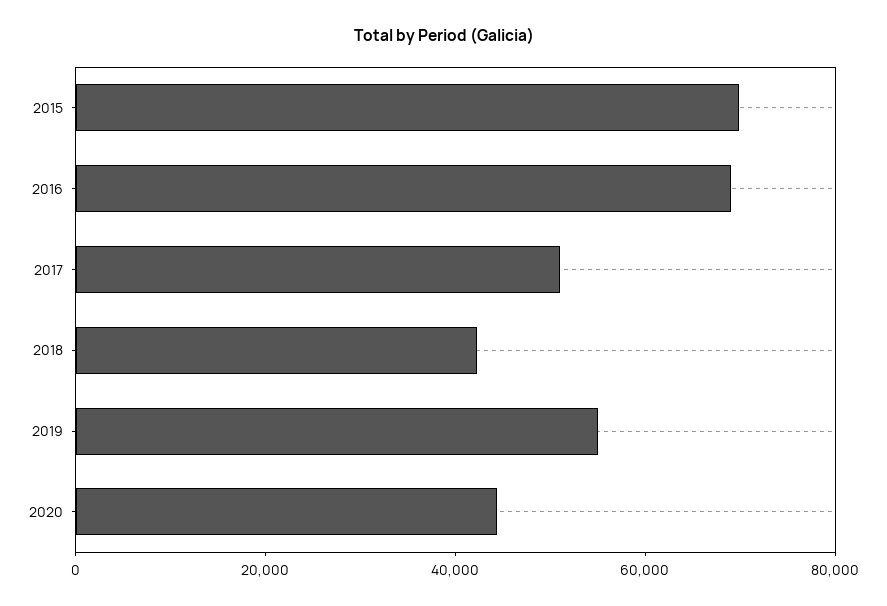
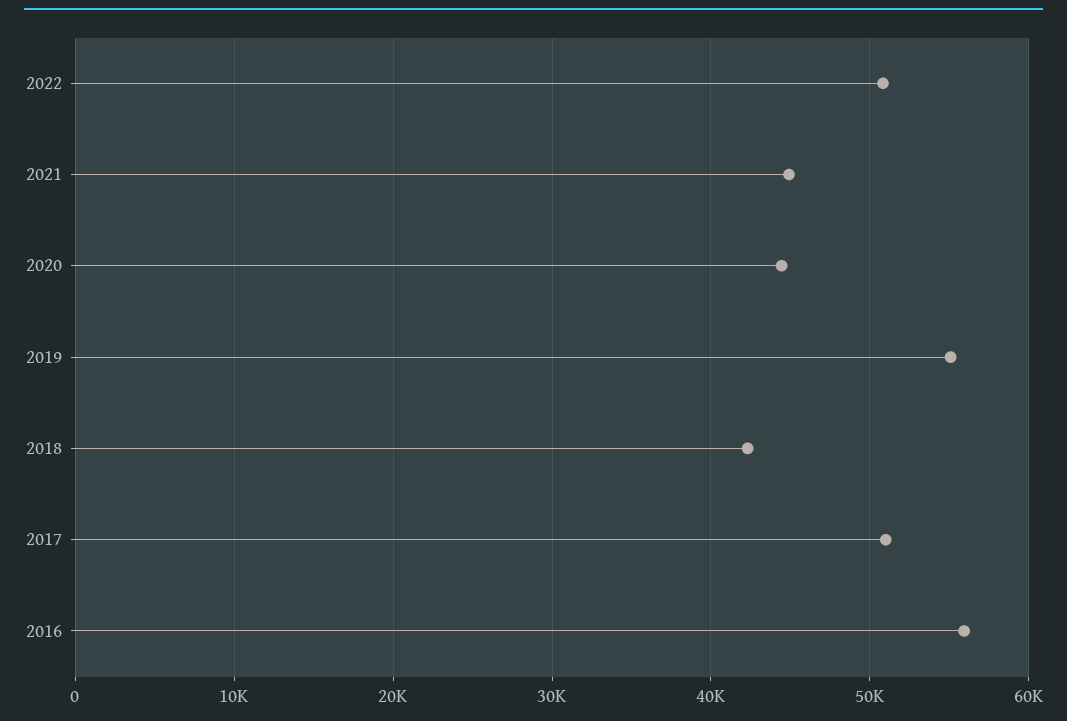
2015: 70000 -> none
2016: 70000 -> 56000
2022: none -> 51000
2021: none -> 45000

